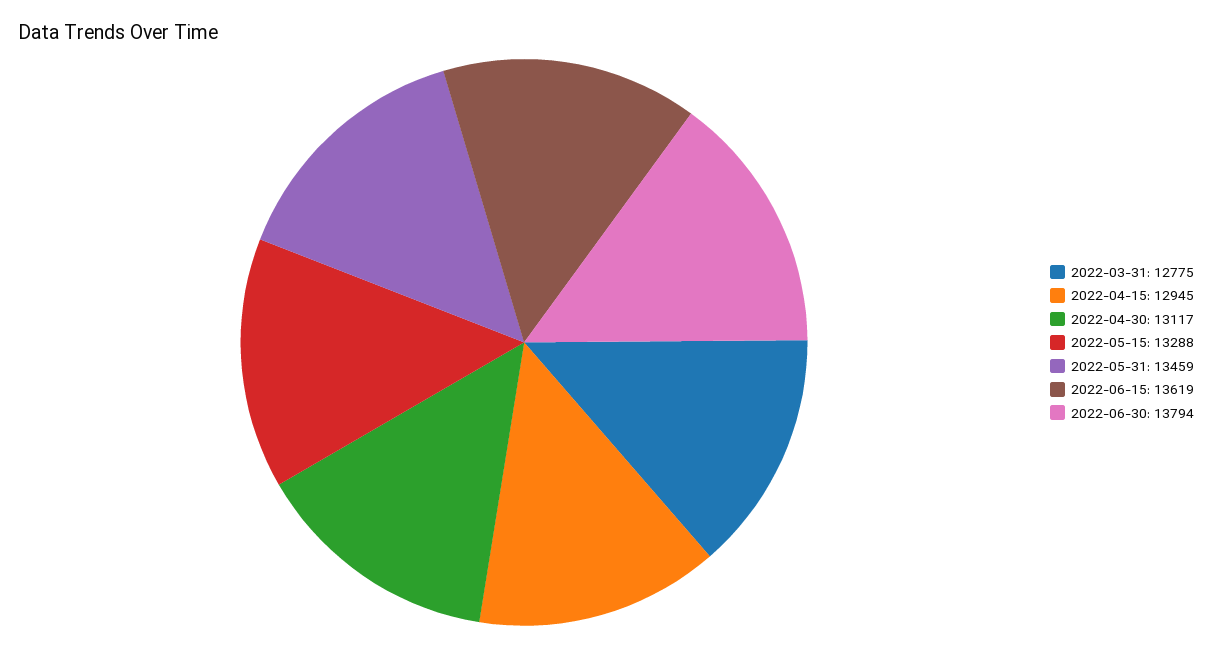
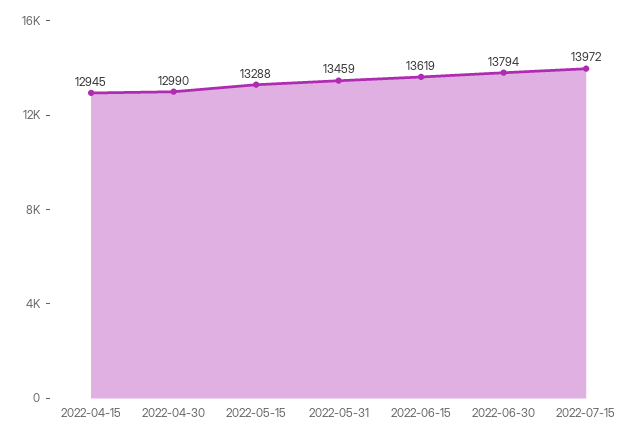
2022-03-31: 12775 -> none
2022-04-30: 13117 -> 12990
2022-07-15: none -> 13972

